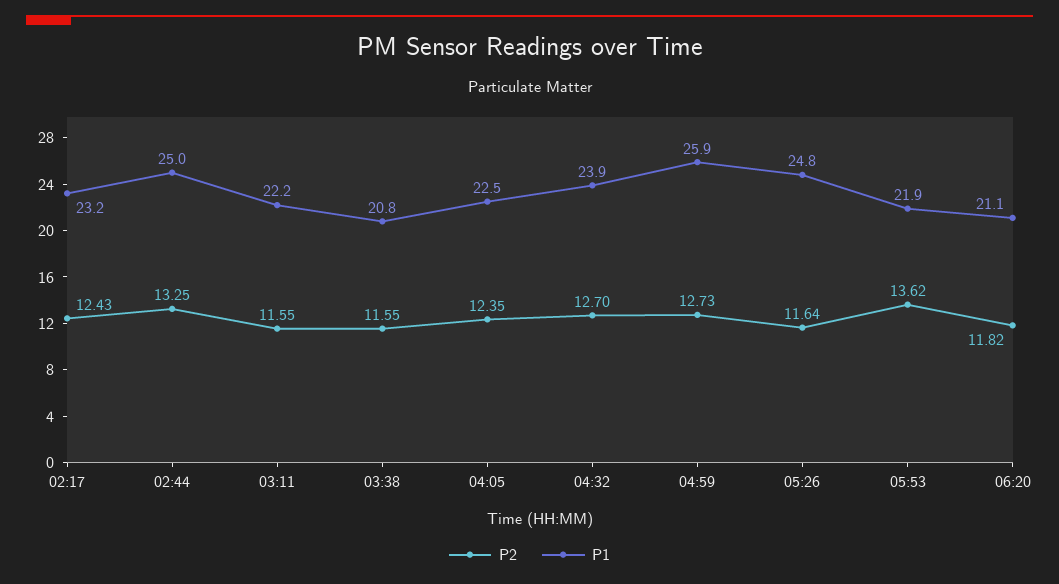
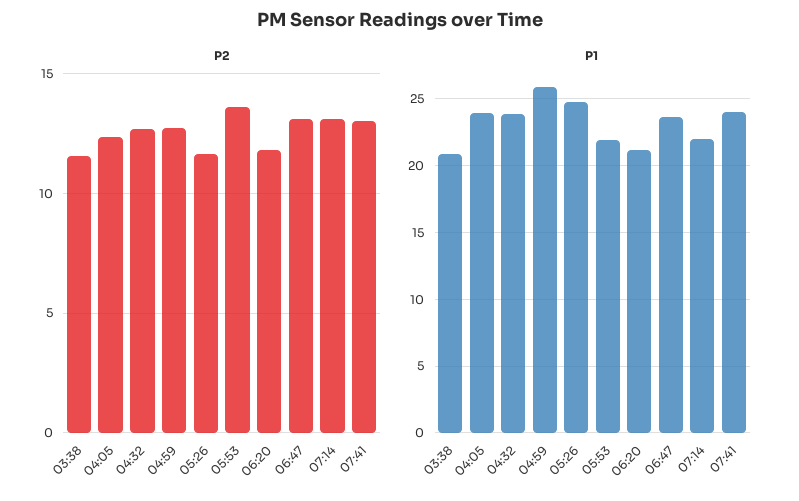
P2, 02:17: 12.43 -> none
P1, 02:17: 23.2 -> none
P2, 02:44: 13.25 -> none
P1, 02:44: 25 -> none
P2, 03:11: 11.55 -> none
P1, 03:11: 22.2 -> none
P1, 04:05: 22.5 -> 24
P2, 06:47: none -> 13
P2, 07:14: none -> 13
P2, 07:41: none -> 13
P1, 06:47: none -> 23.5
P1, 07:14: none -> 22
P1, 07:41: none -> 24

